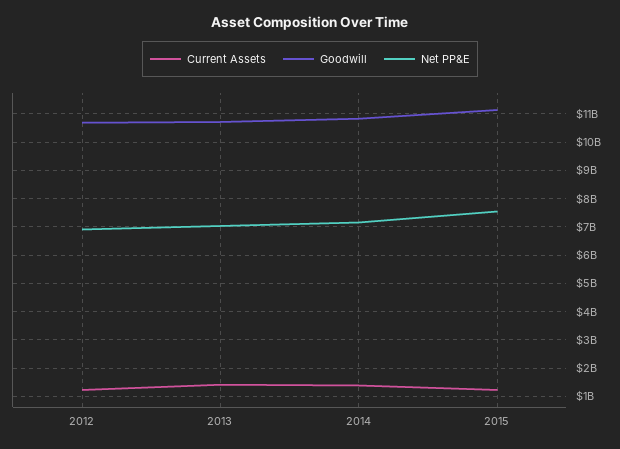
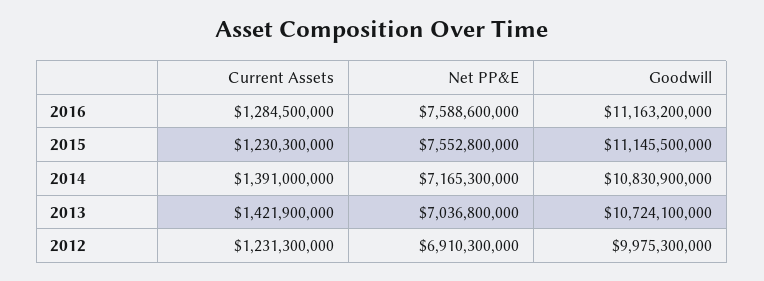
Goodwill, 2012: 10750000000 -> 9975300000
Current Assets, 2016: none -> 1284500000
Net PP&E, 2016: none -> 7588600000
Goodwill, 2016: none -> 11163200000

